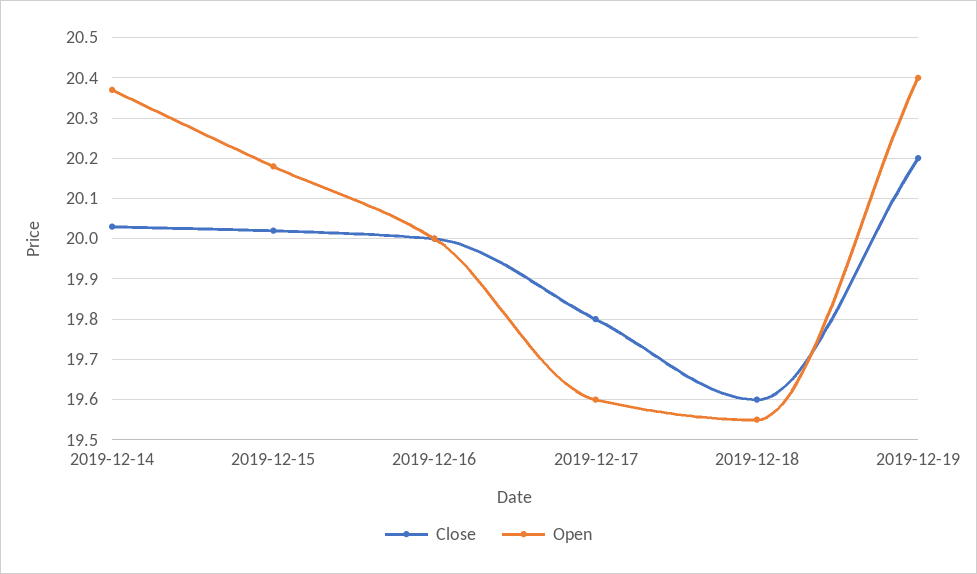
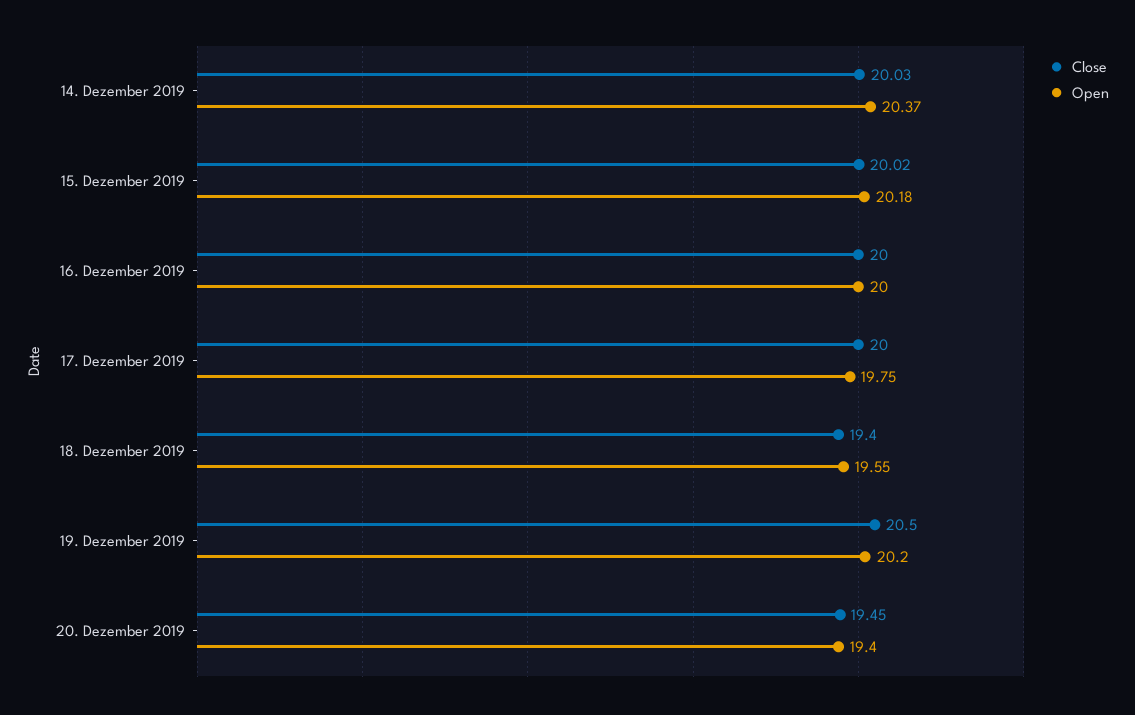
Close, 2019-12-17: 19.8 -> 20
Open, 2019-12-17: 19.6 -> 19.75
Close, 2019-12-18: 19.6 -> 19.4
Close, 2019-12-19: 20.2 -> 20.5
Open, 2019-12-19: 20.4 -> 20.2
Close, 20. Dezember 2019: none -> 19.45
Open, 20. Dezember 2019: none -> 19.4

